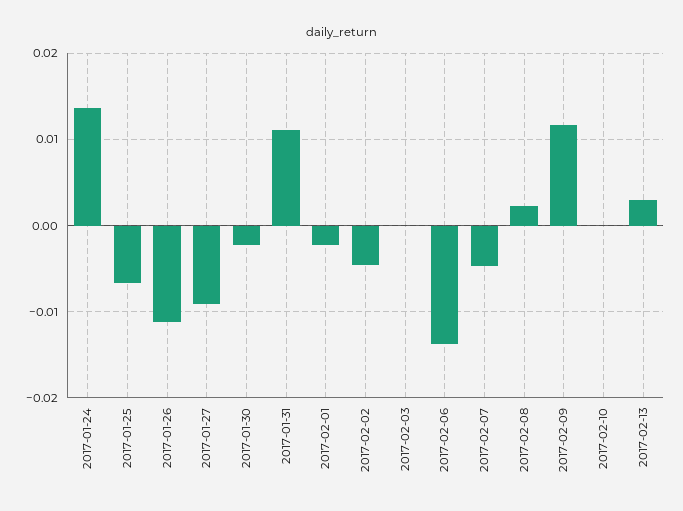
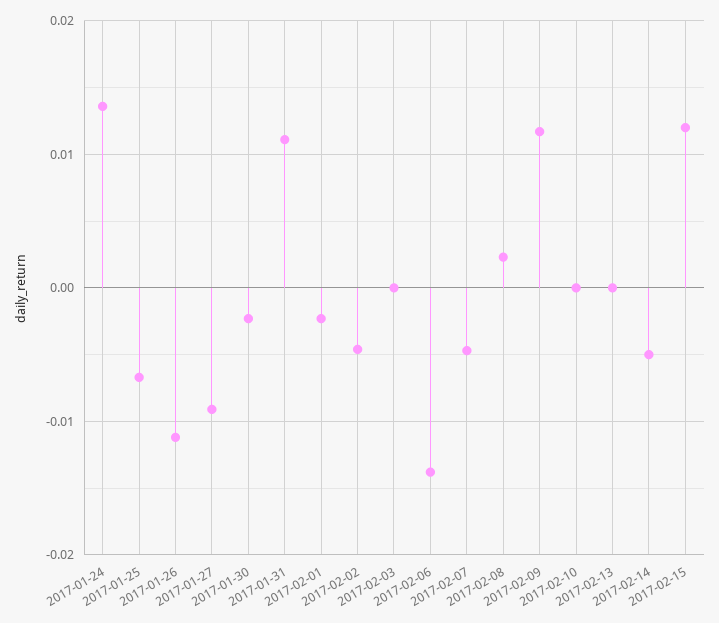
2017-02-13: 0.003 -> 0
2017-02-14: none -> -0.005
2017-02-15: none -> 0.012

